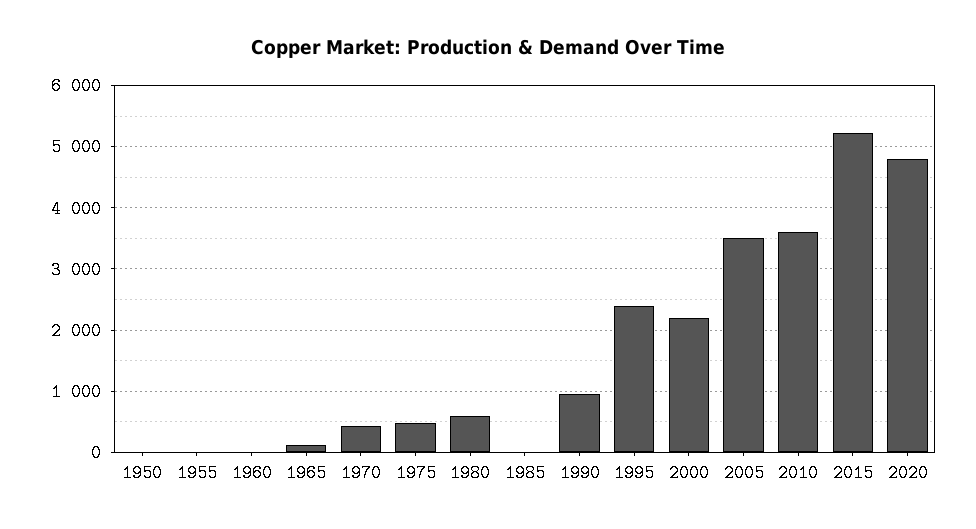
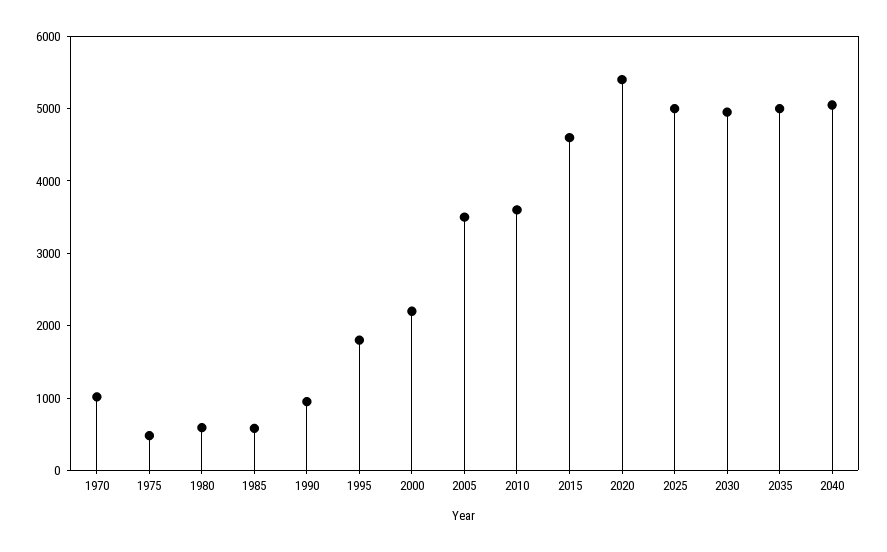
1950: 0 -> none
1955: 0 -> none
1960: 0 -> none
1965: 100 -> none
1970: 400 -> 1000
1985: 0 -> 600
1995: 2400 -> 1800
2015: 5200 -> 4600
2020: 4800 -> 5400
2025: none -> 5000
2030: none -> 5000
2035: none -> 5000
2040: none -> 5000

